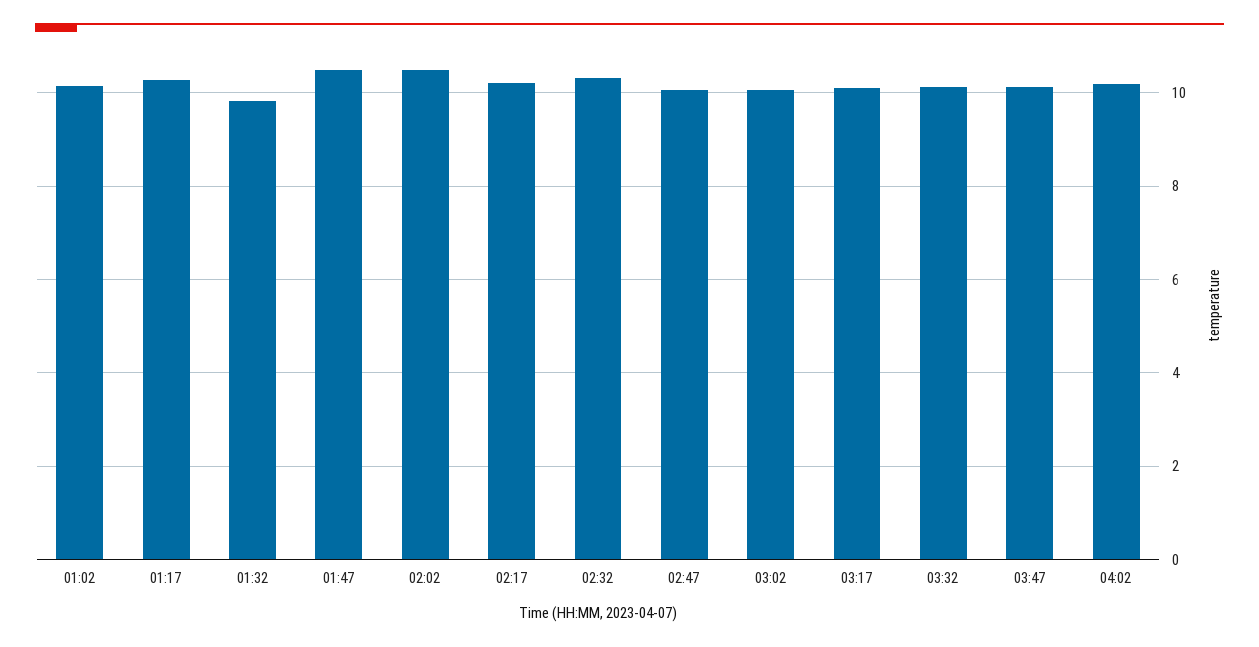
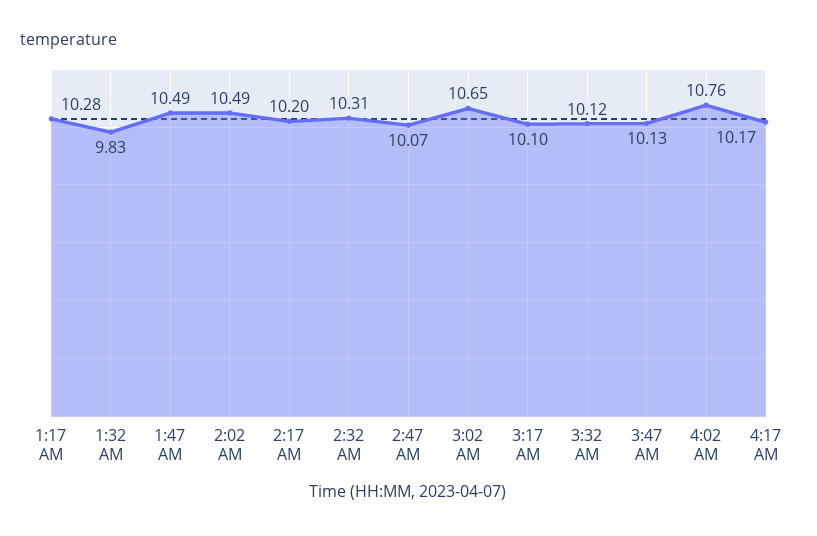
01:02: 10.2 -> none
03:02: 10 -> 10.65
04:02: 10.2 -> 10.76
4:17 AM: none -> 10.17

